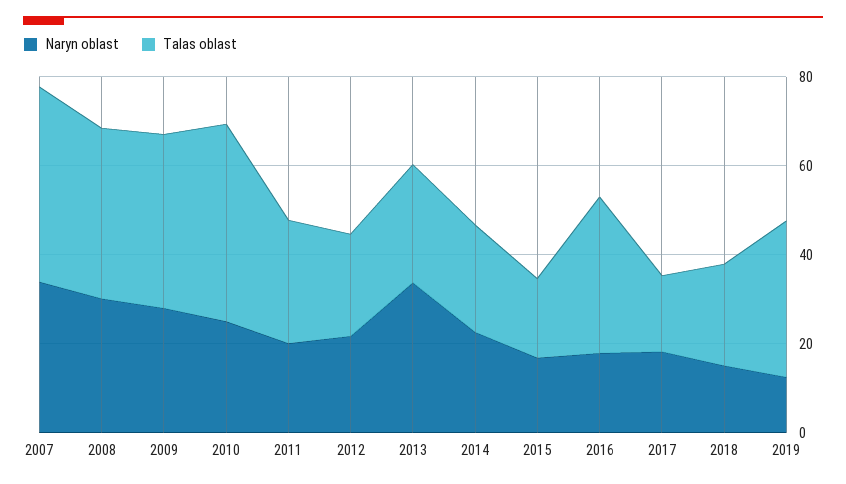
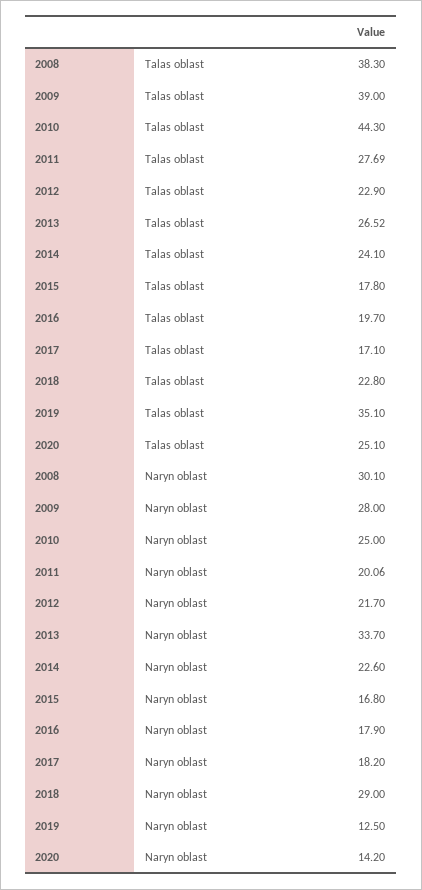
Naryn oblast, 2007: 35 -> none
Talas oblast, 2007: 45 -> none
Talas oblast, 2016: 35 -> 19.7
Naryn oblast, 2018: 15 -> 29
Talas oblast, 2020: none -> 25.1
Naryn oblast, 2020: none -> 14.2

